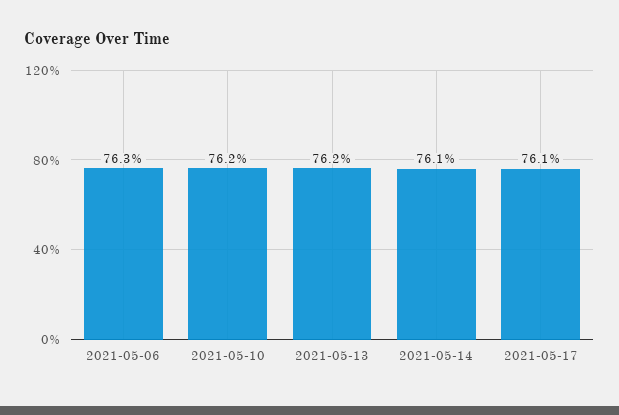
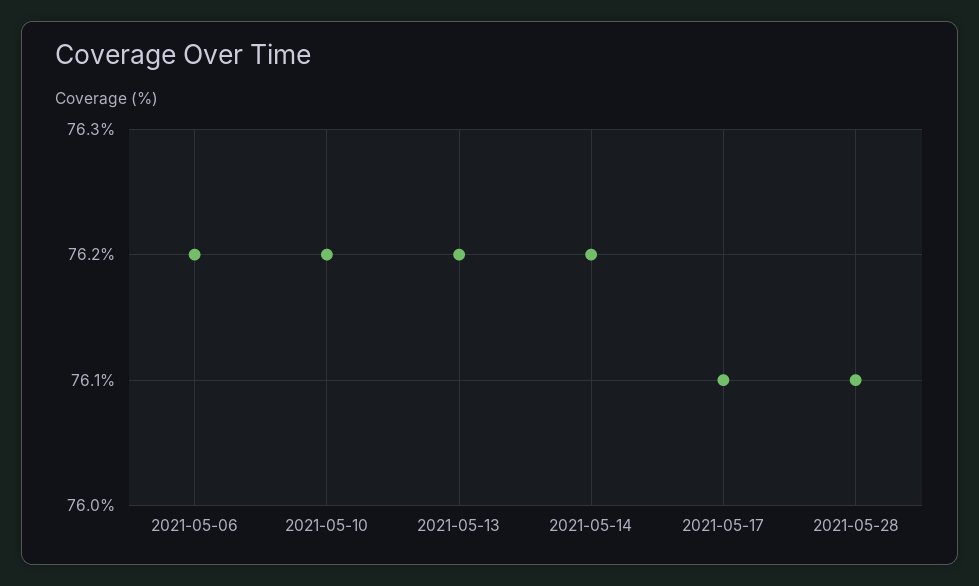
2021-05-06: 76.3 -> 76.2
2021-05-14: 76.1 -> 76.2
2021-05-28: none -> 76.1

